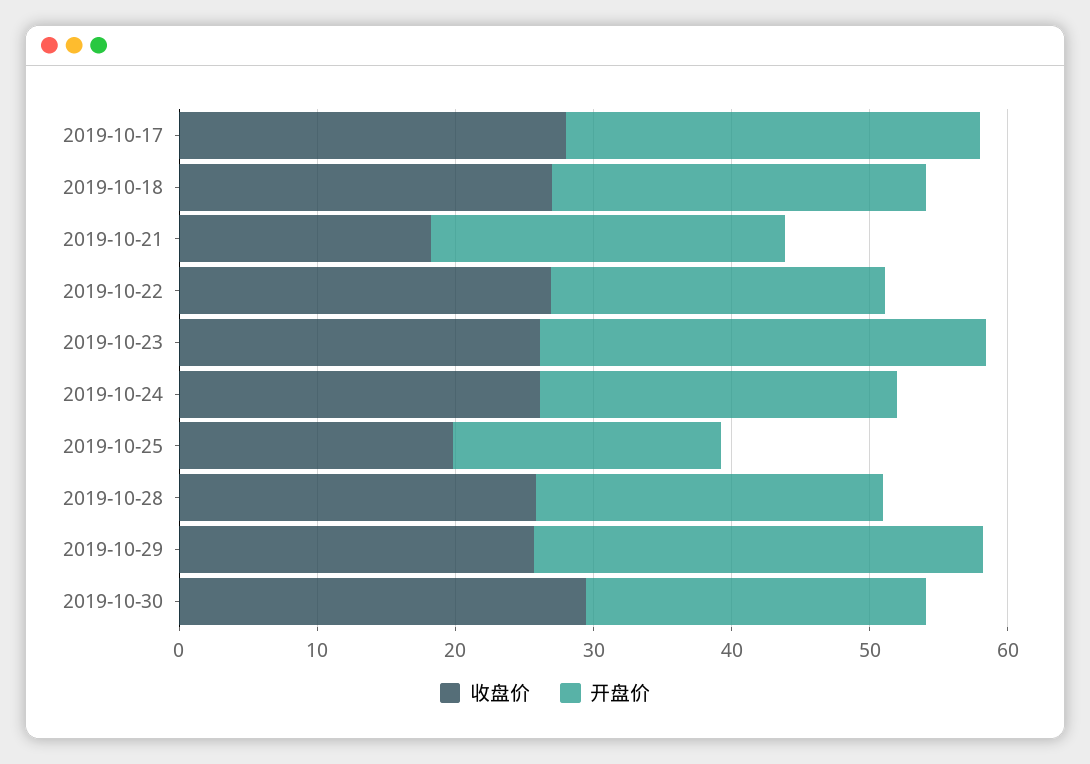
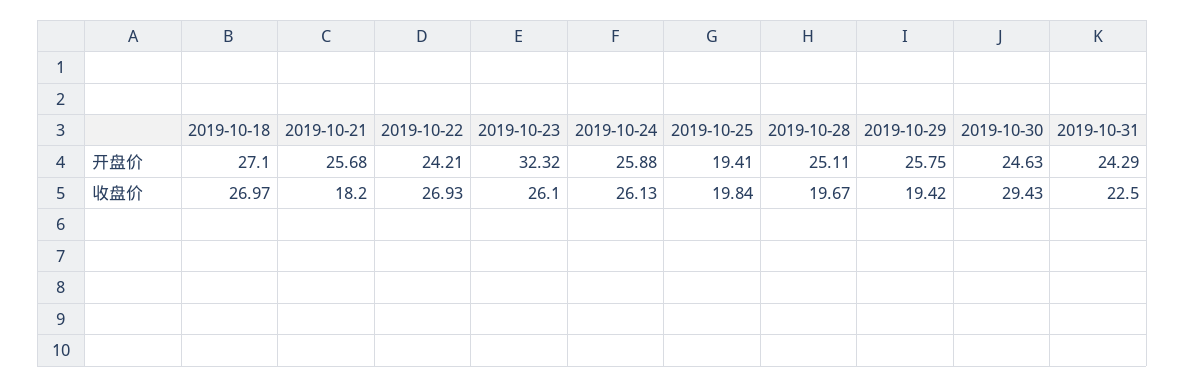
收盘价, 2019-10-17: 28 -> none
开盘价, 2019-10-17: 30 -> none
收盘价, 2019-10-28: 26 -> 19.67
收盘价, 2019-10-29: 26 -> 19.42
开盘价, 2019-10-29: 32 -> 25.75
开盘价, 2019-10-31: none -> 24.29
收盘价, 2019-10-31: none -> 22.5

